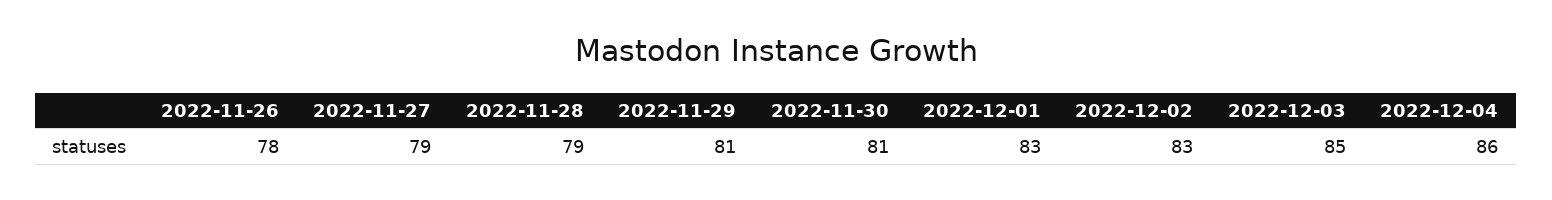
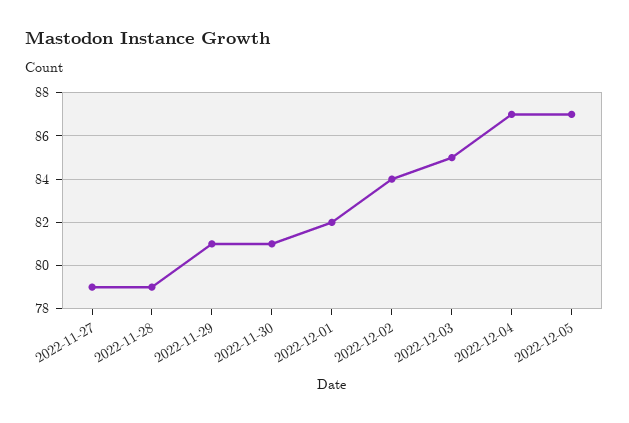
2022-11-26: 78 -> none
2022-12-01: 83 -> 82
2022-12-02: 83 -> 84
2022-12-04: 86 -> 87
2022-12-05: none -> 87

